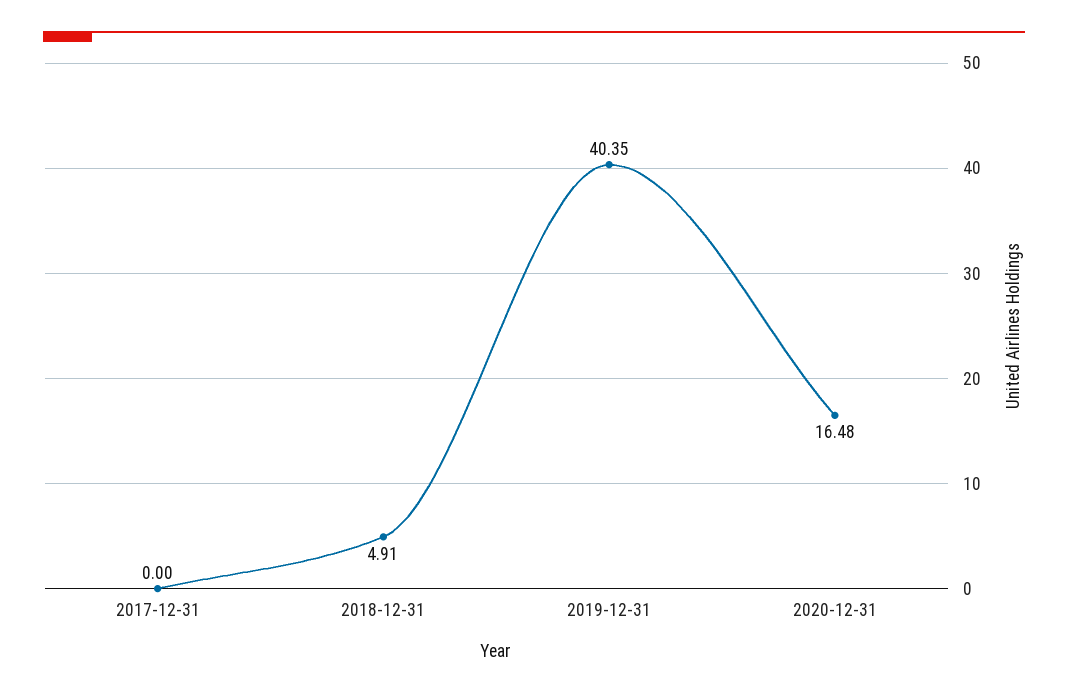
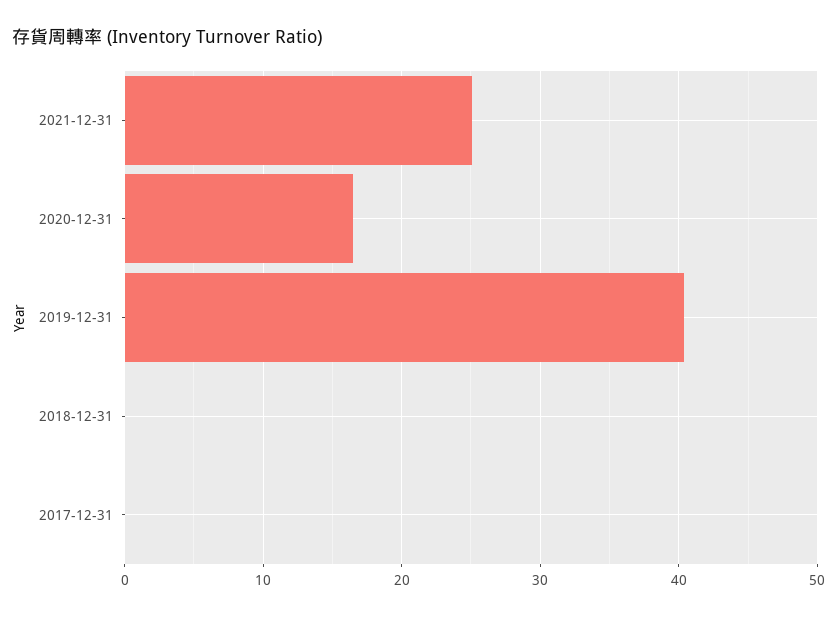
2018-12-31: 4.91 -> 0
2021-12-31: none -> 25

